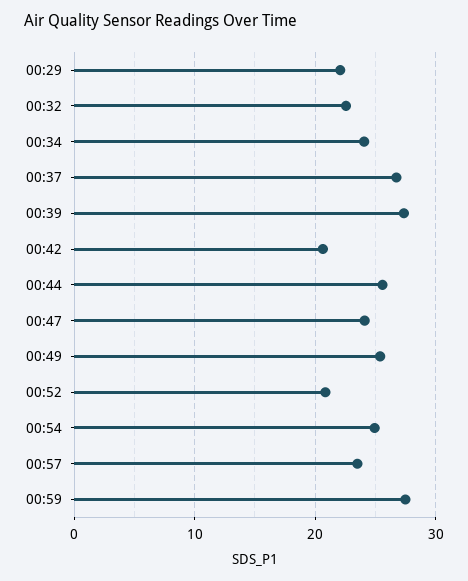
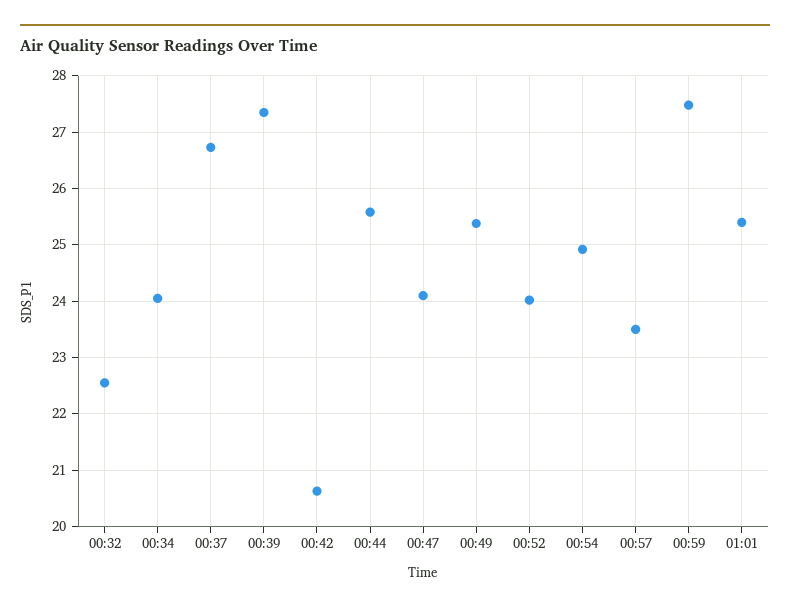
00:29: 22 -> none
00:52: 21 -> 24
01:01: none -> 25.4

